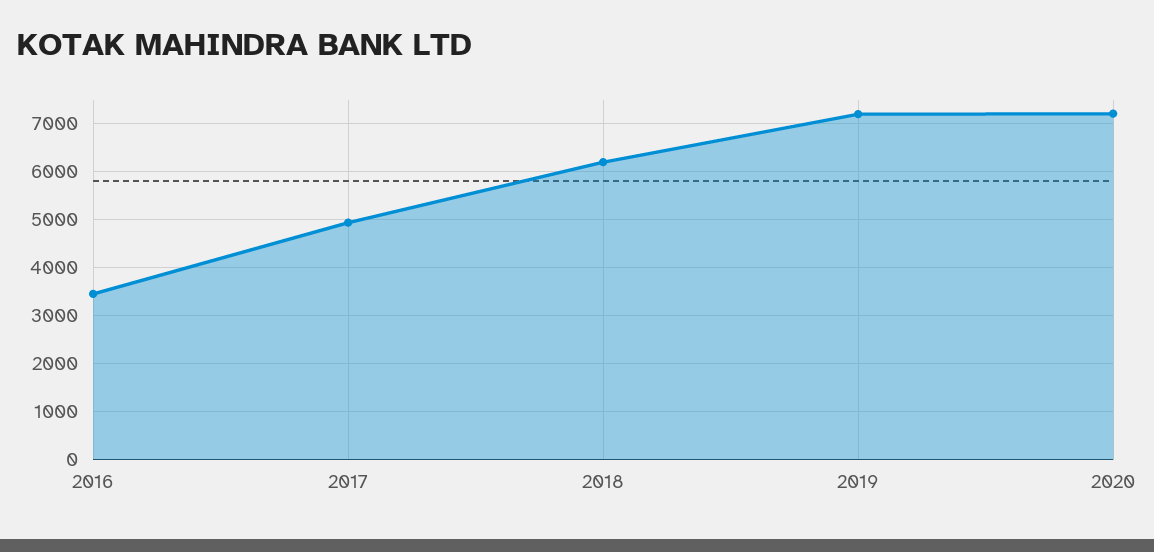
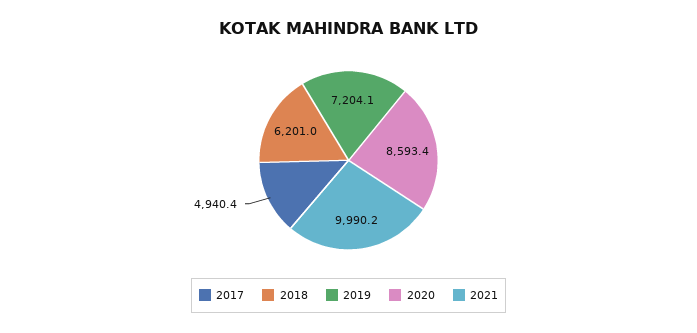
2016: 3400 -> none
2020: 7200 -> 8593.4
2021: none -> 9990.2

